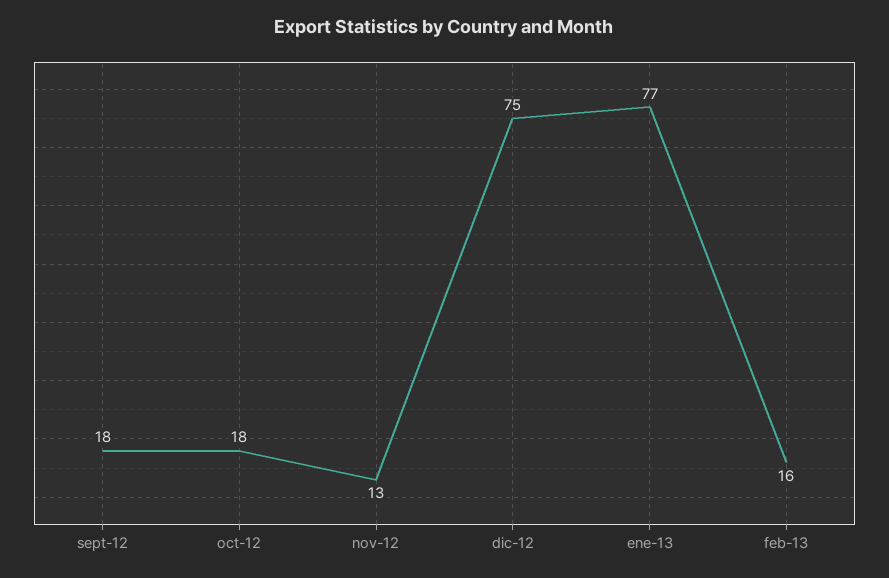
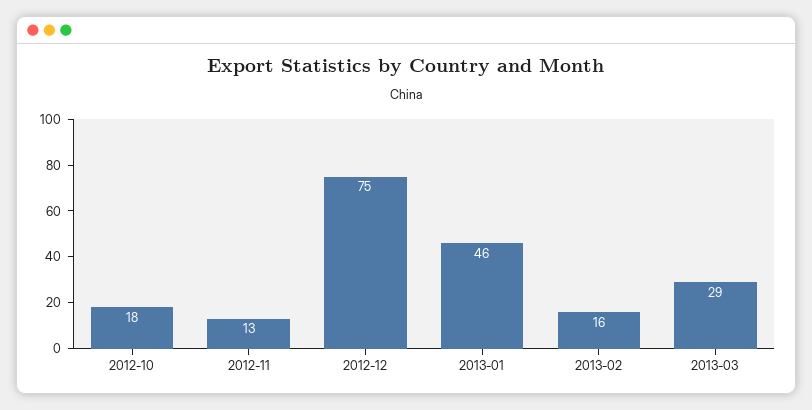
sept-12: 18 -> none
ene-13: 77 -> 46
2013-03: none -> 29

